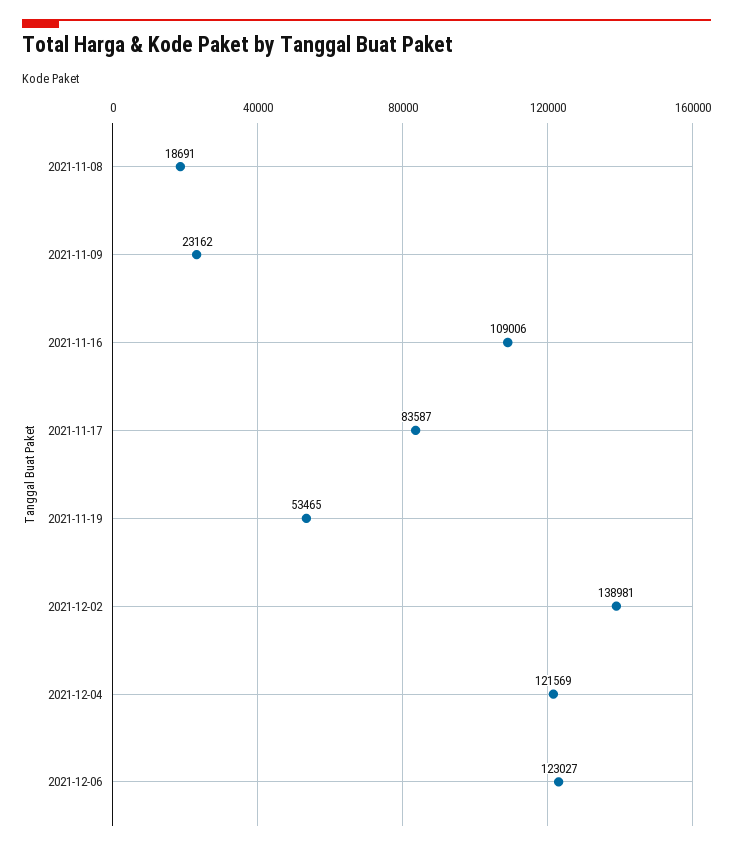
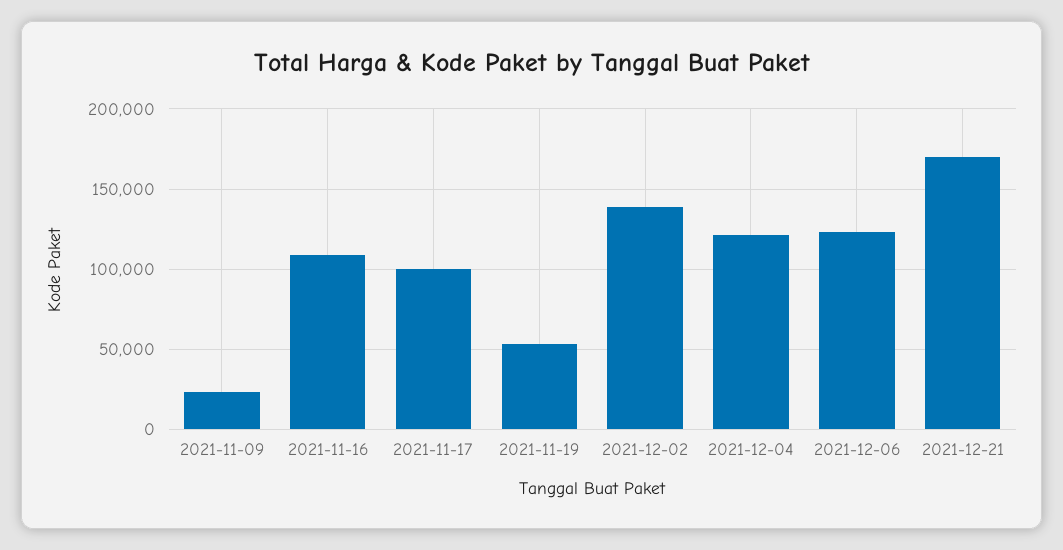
2021-11-08: 18691 -> none
2021-11-17: 83587 -> 100000
2021-12-21: none -> 170000

